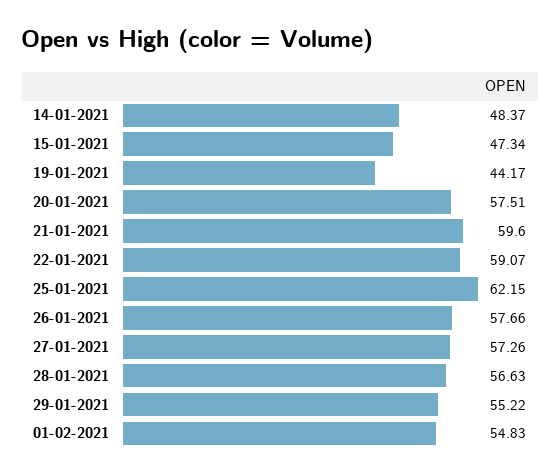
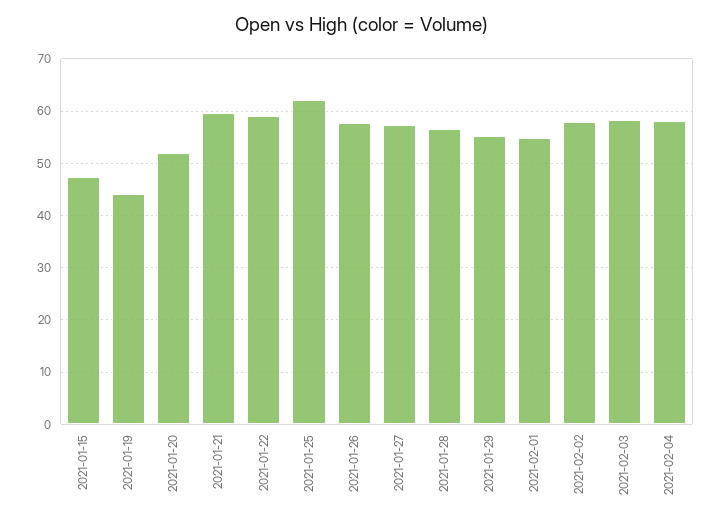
14-01-2021: 48.37 -> none
20-01-2021: 57.51 -> 52
2021-02-02: none -> 58
2021-02-03: none -> 58
2021-02-04: none -> 58

